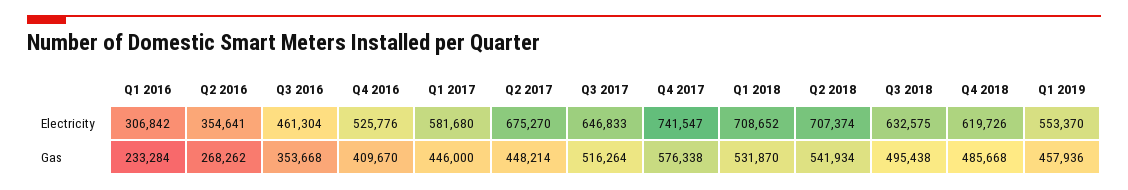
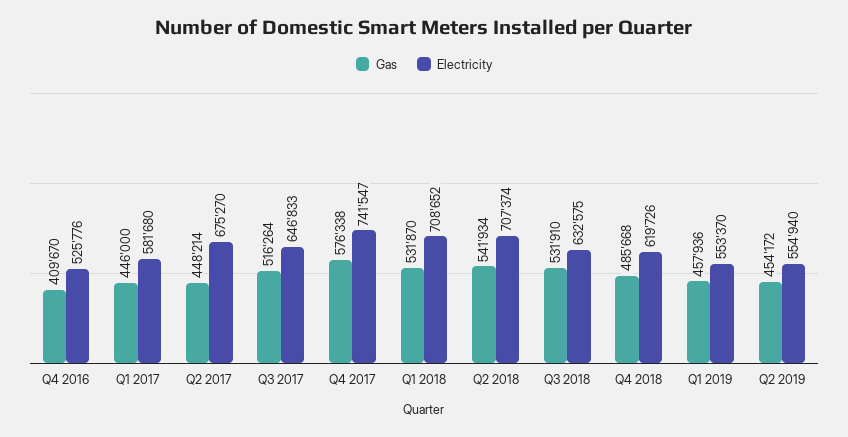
Electricity, Q1 2016: 306842 -> none
Electricity, Q2 2016: 354641 -> none
Electricity, Q3 2016: 461304 -> none
Gas, Q1 2016: 233284 -> none
Gas, Q2 2016: 268262 -> none
Gas, Q3 2016: 353668 -> none
Gas, Q3 2018: 495438 -> 531910
Gas, Q2 2019: none -> 454172
Electricity, Q2 2019: none -> 554940

